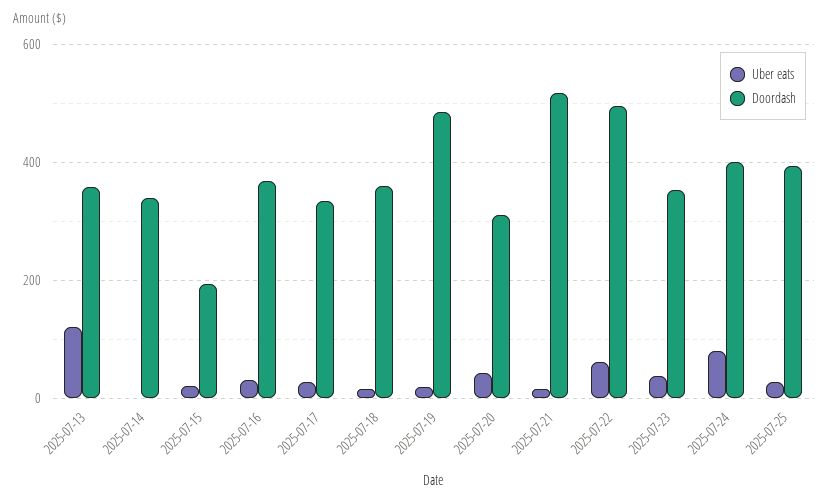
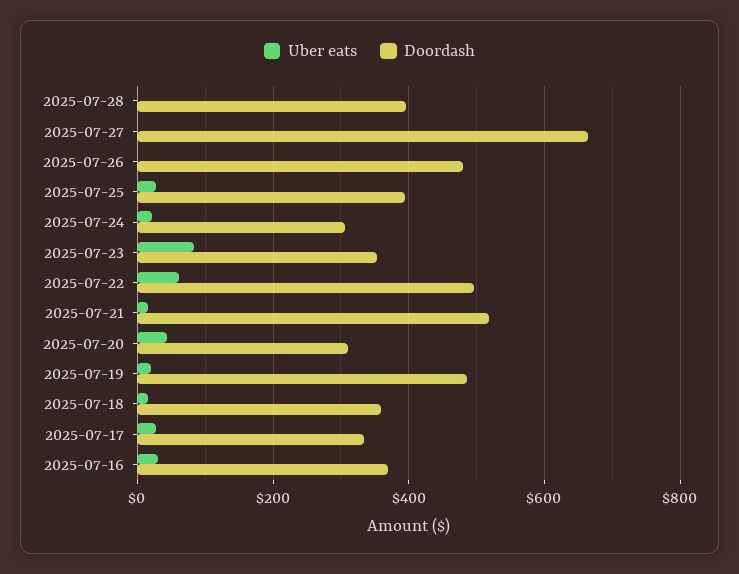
Uber eats, 2025-07-13: 120 -> none
Doordash, 2025-07-13: 360 -> none
Uber eats, 2025-07-14: 0 -> none
Doordash, 2025-07-14: 340 -> none
Uber eats, 2025-07-15: 20 -> none
Doordash, 2025-07-15: 200 -> none
Uber eats, 2025-07-23: 40 -> 80
Uber eats, 2025-07-24: 80 -> 20
Doordash, 2025-07-24: 400 -> 300
Uber eats, 2025-07-28: none -> 0
Doordash, 2025-07-28: none -> 400
Uber eats, 2025-07-27: none -> 0
Doordash, 2025-07-27: none -> 660
Uber eats, 2025-07-26: none -> 0
Doordash, 2025-07-26: none -> 480

